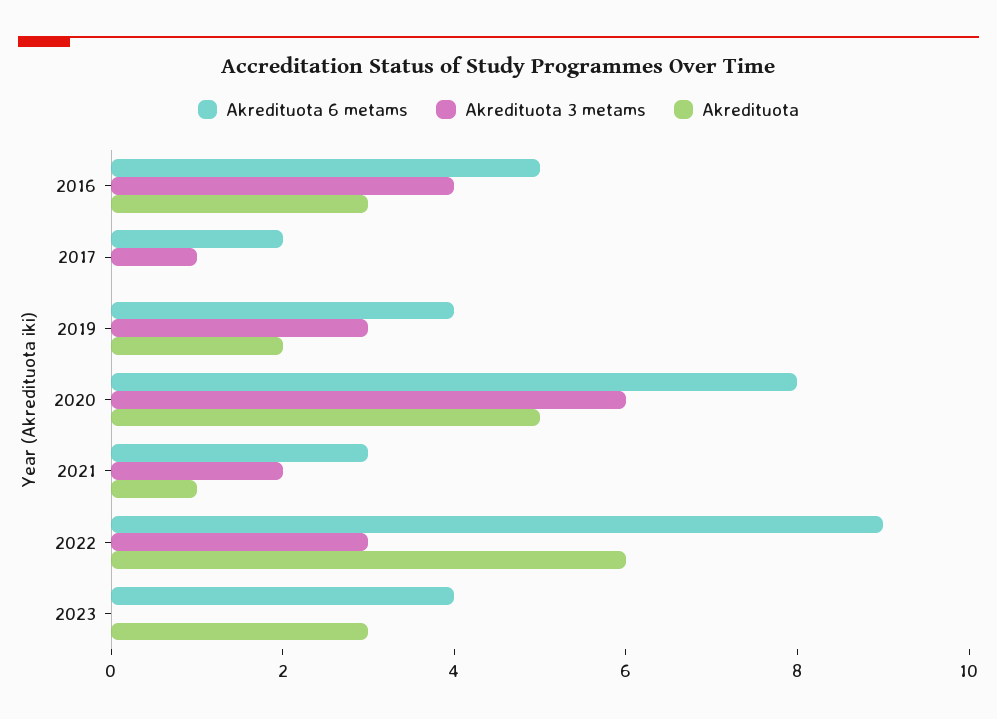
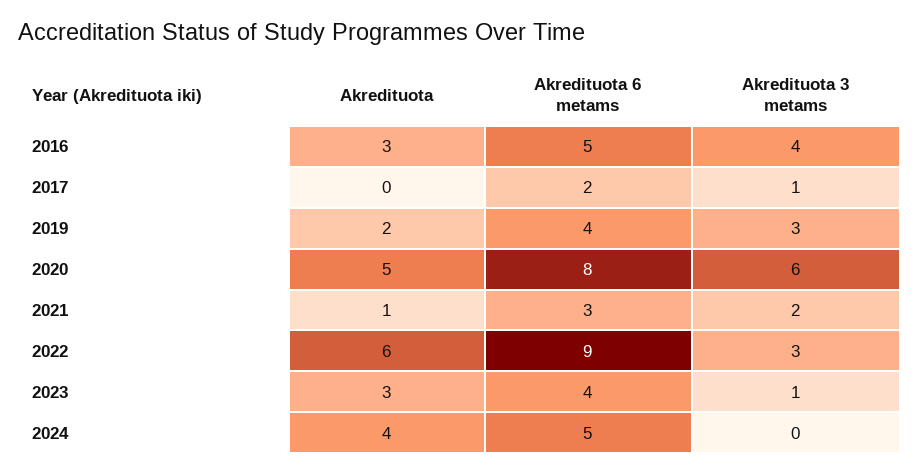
Akredituota 3 metams, 2023: 0 -> 1
Akredituota, 2024: none -> 4
Akredituota 6 metams, 2024: none -> 5
Akredituota 3 metams, 2024: none -> 0

